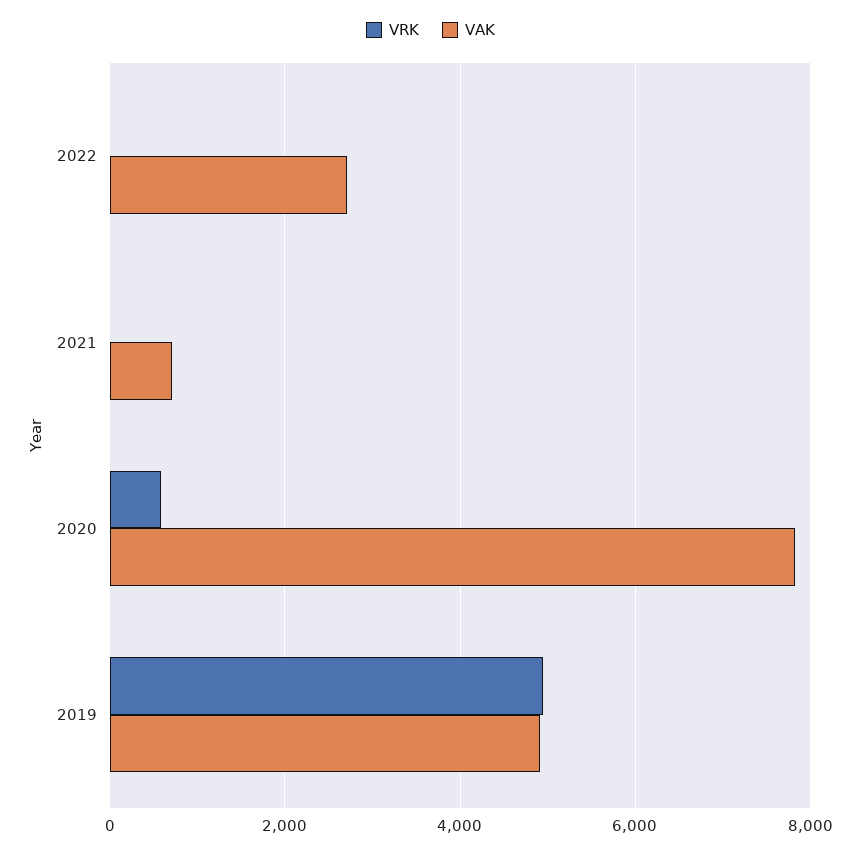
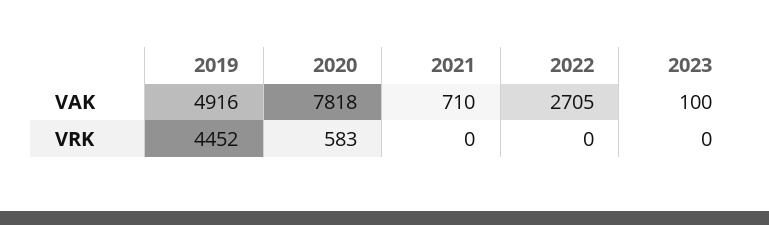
VRK, 2019: 5000 -> 4452
VAK, 2023: none -> 100
VRK, 2023: none -> 0

